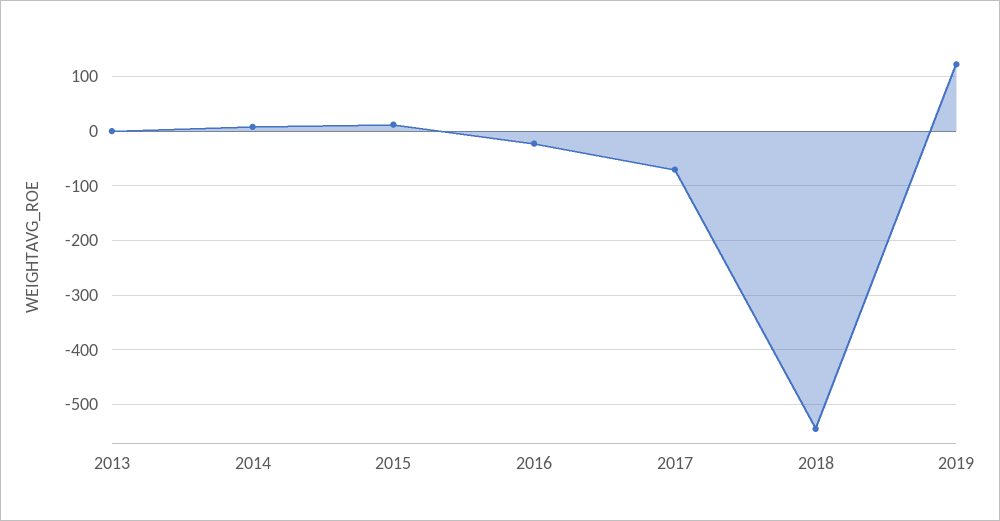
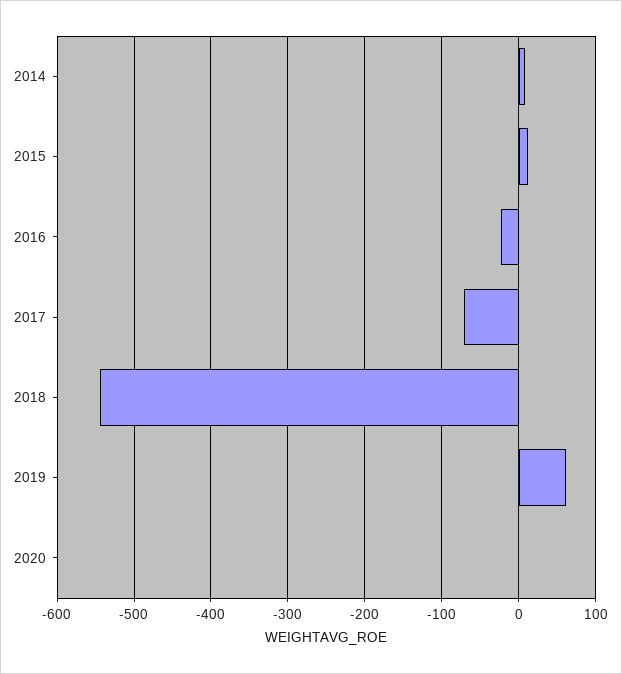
2013: 0 -> none
2019: 120 -> 60
2020: none -> 0

